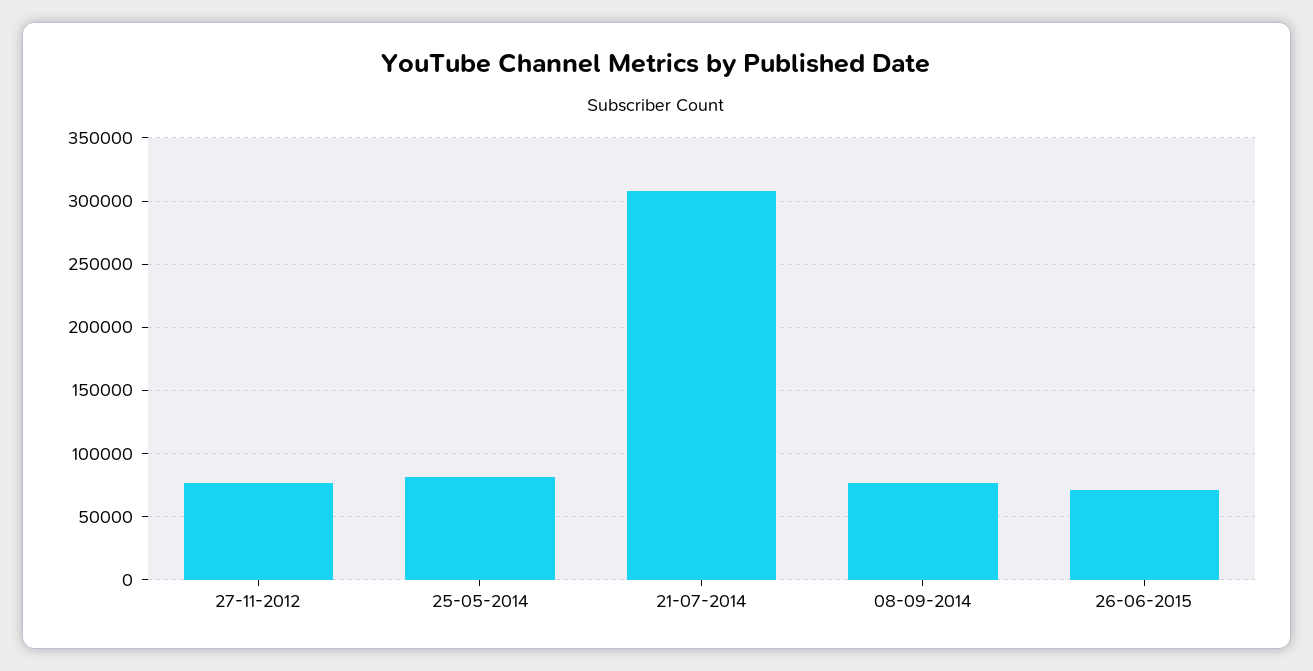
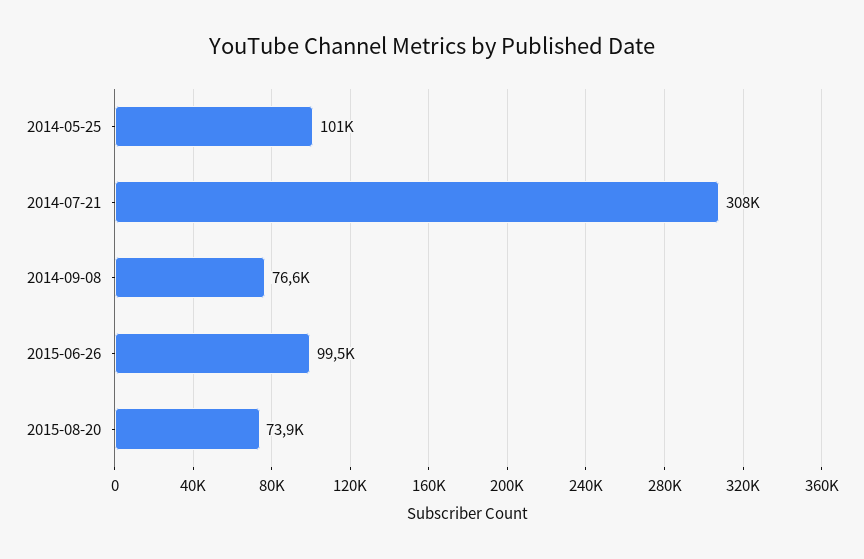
27-11-2012: 75000 -> none
25-05-2014: 80000 -> 101000
26-06-2015: 70000 -> 99500
2015-08-20: none -> 73900

